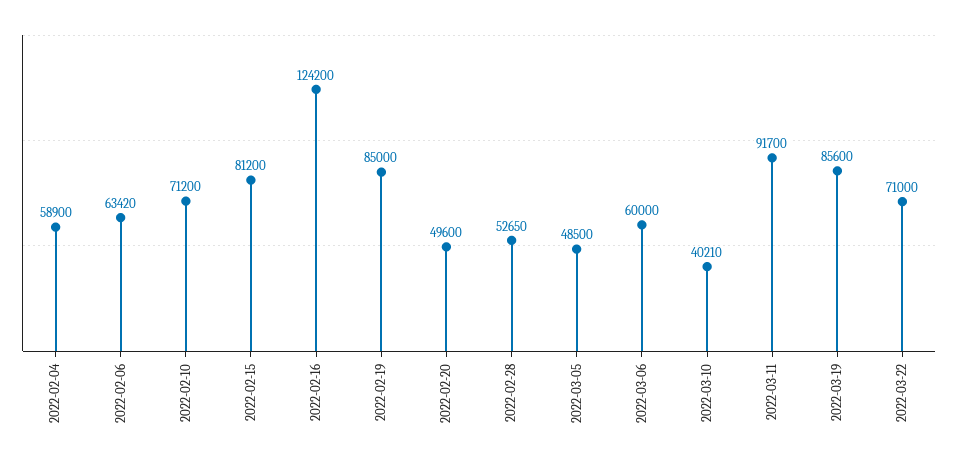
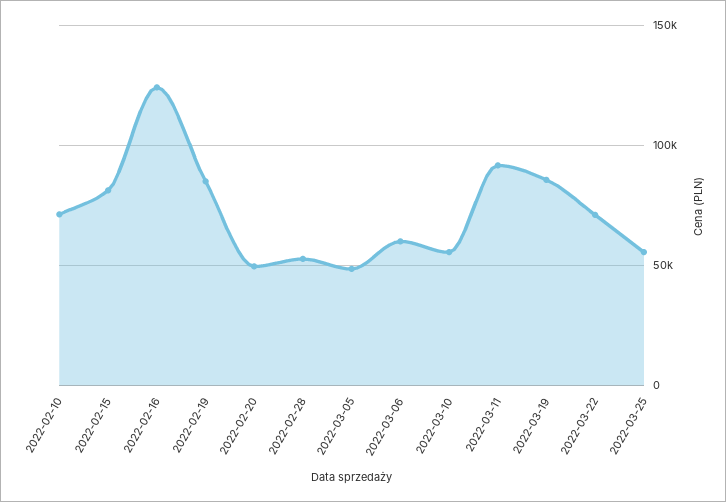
2022-02-04: 58900 -> none
2022-02-06: 63420 -> none
2022-03-10: 40210 -> 55000
2022-03-25: none -> 55000

